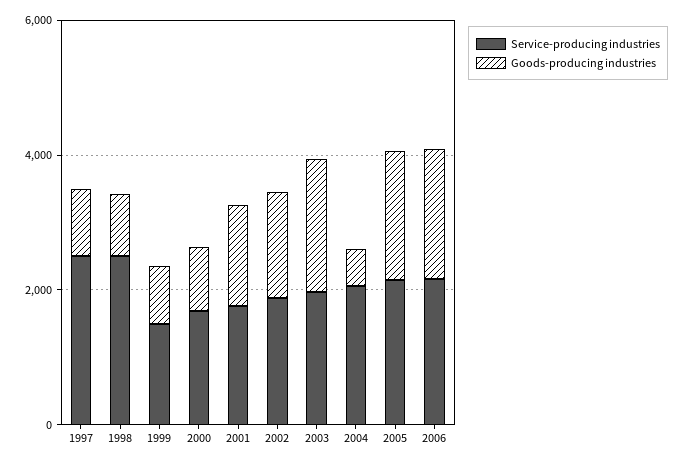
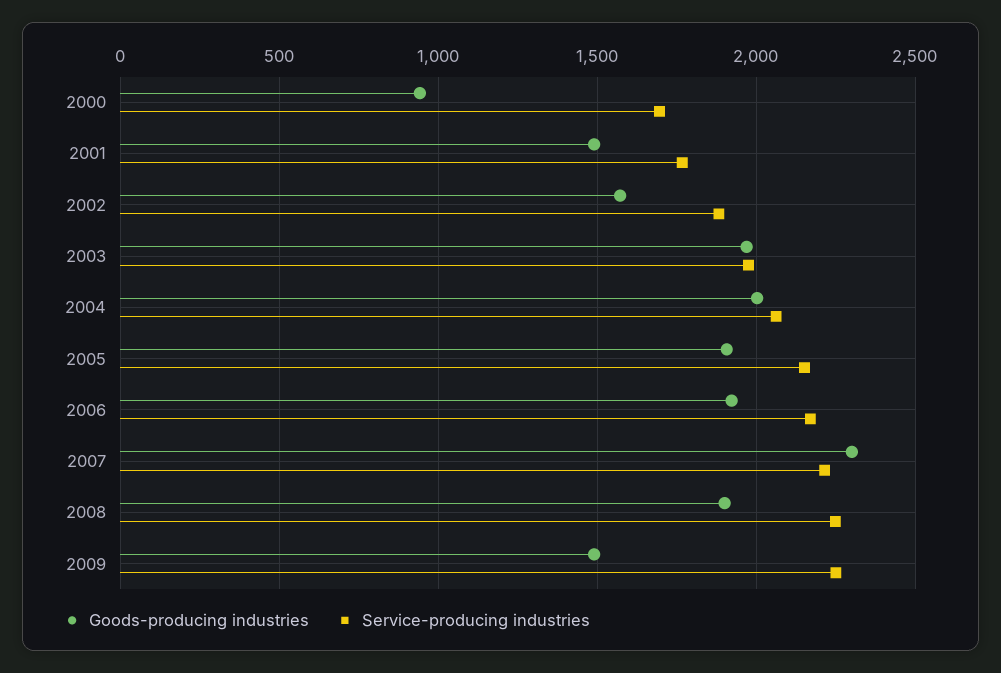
Service-producing industries, 1997: 2500 -> none
Goods-producing industries, 1997: 1000 -> none
Service-producing industries, 1998: 2500 -> none
Goods-producing industries, 1998: 1000 -> none
Service-producing industries, 1999: 1500 -> none
Goods-producing industries, 1999: 1000 -> none
Goods-producing industries, 2004: 500 -> 2000
Goods-producing industries, 2007: none -> 2300
Service-producing industries, 2007: none -> 2200
Goods-producing industries, 2008: none -> 1900
Service-producing industries, 2008: none -> 2250
Goods-producing industries, 2009: none -> 1500
Service-producing industries, 2009: none -> 2250

